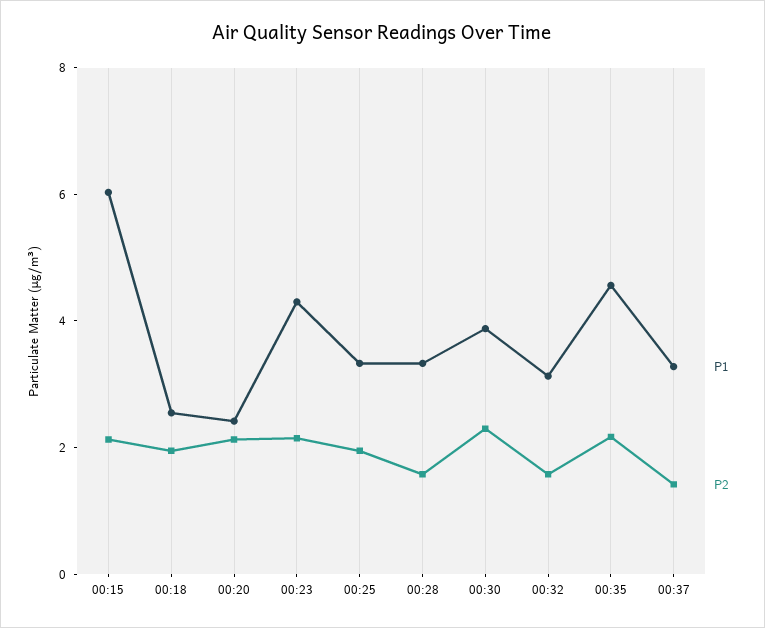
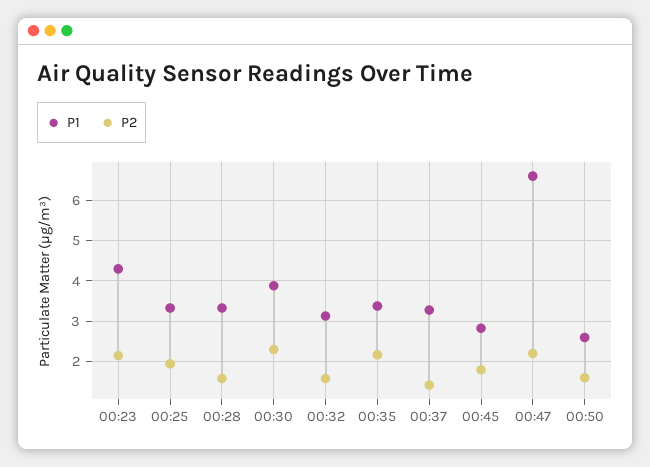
P1, 00:15: 6 -> none
P2, 00:15: 2 -> none
P1, 00:18: 2.5 -> none
P2, 00:18: 2 -> none
P1, 00:20: 2.5 -> none
P2, 00:20: 2 -> none
P1, 00:35: 4.5 -> 3.4
P1, 00:45: none -> 2.8
P2, 00:45: none -> 1.8
P1, 00:47: none -> 6.6
P2, 00:47: none -> 2.2
P1, 00:50: none -> 2.6
P2, 00:50: none -> 1.6

